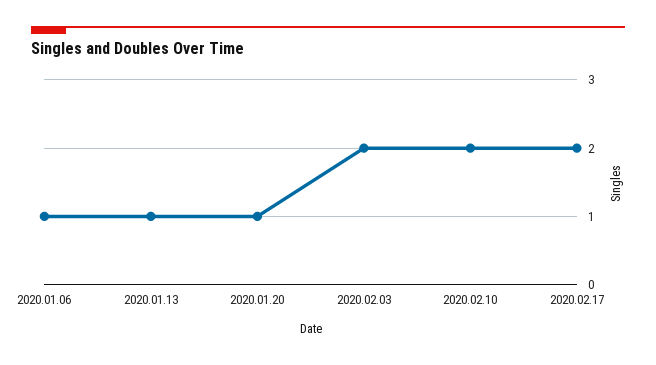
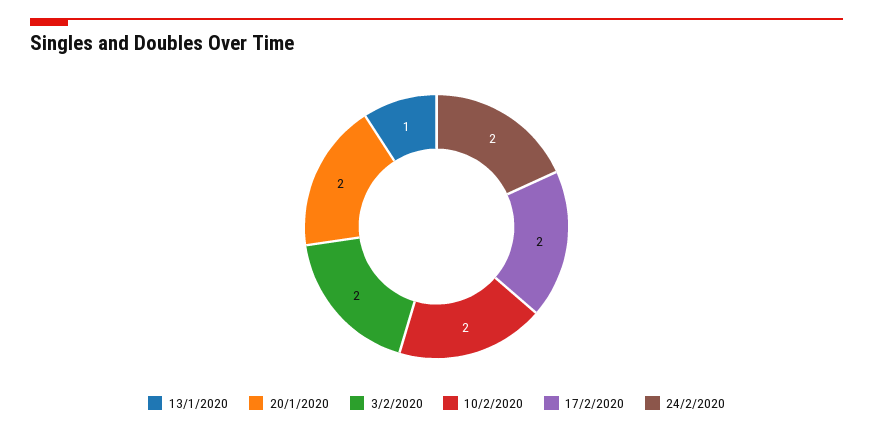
2020.01.06: 1 -> none
2020.01.20: 1 -> 2
24/2/2020: none -> 2

